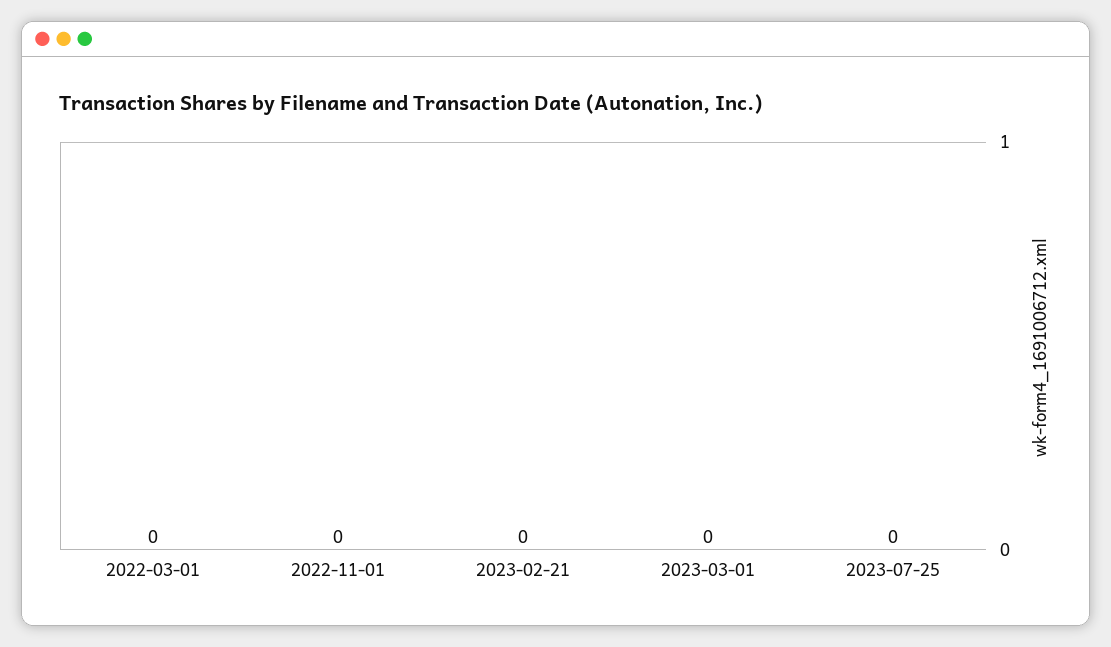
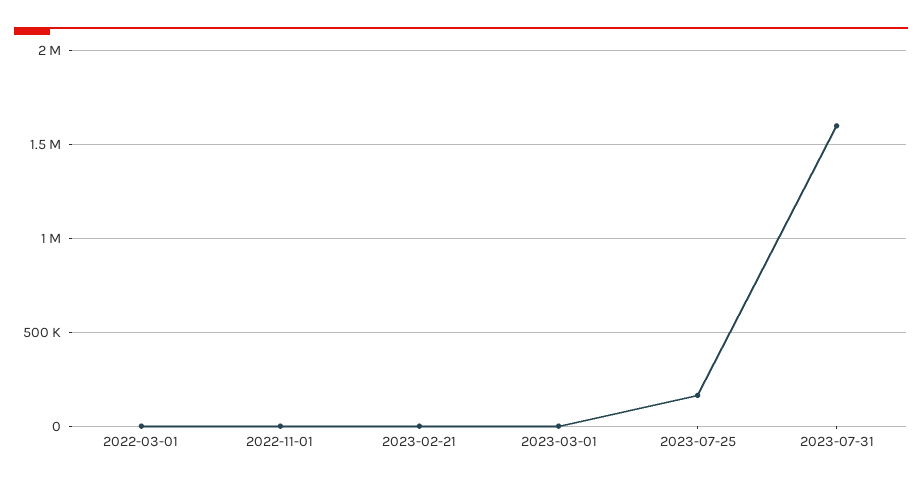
2023-07-25: 0 -> 150000
2023-07-31: none -> 1600000

